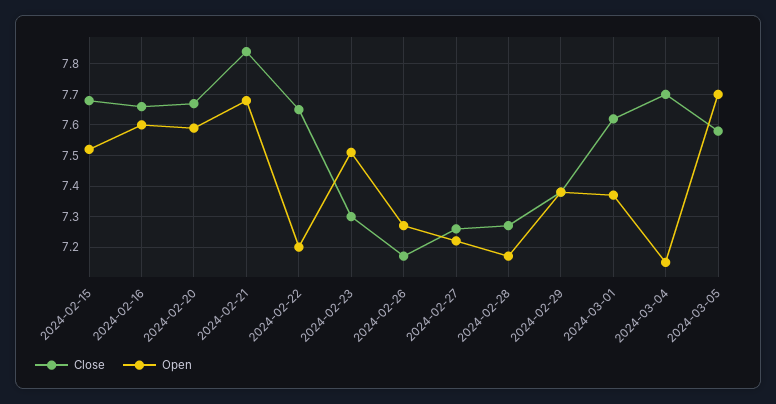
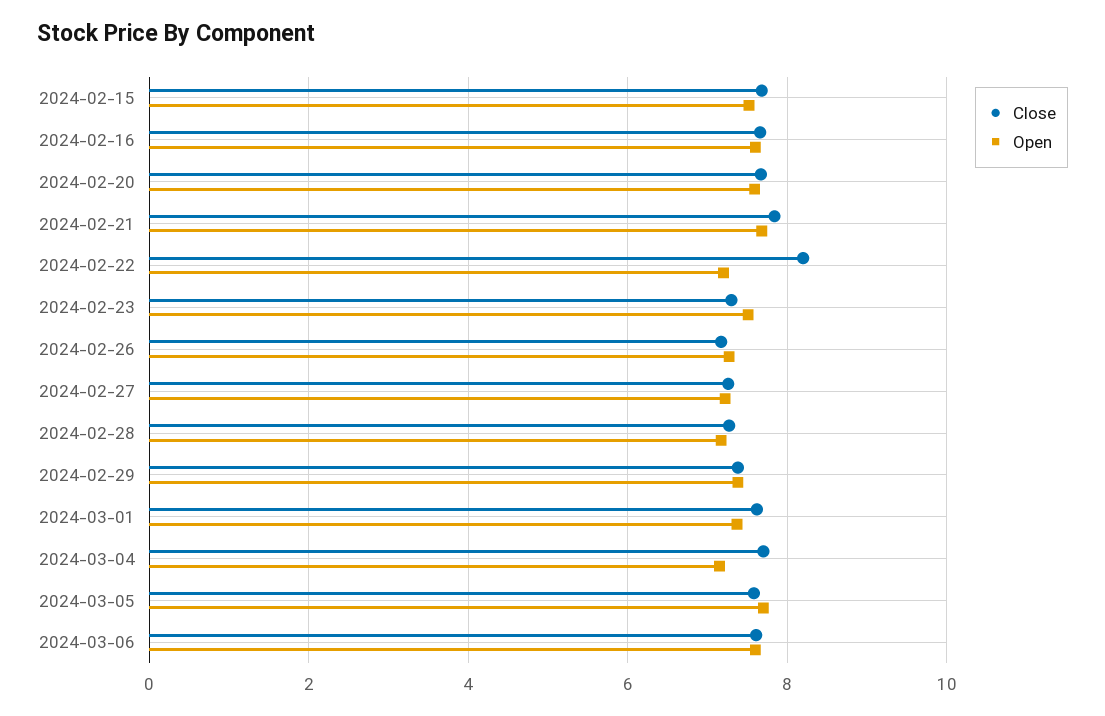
Close, 2024-02-22: 7.65 -> 8.2
Close, 2024-03-06: none -> 7.6
Open, 2024-03-06: none -> 7.6

